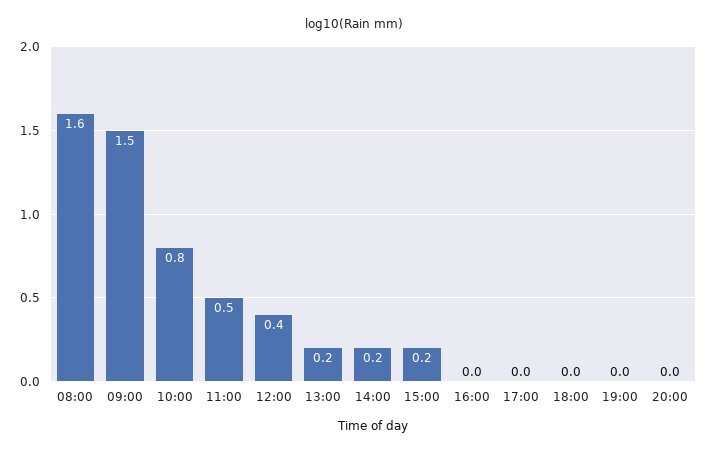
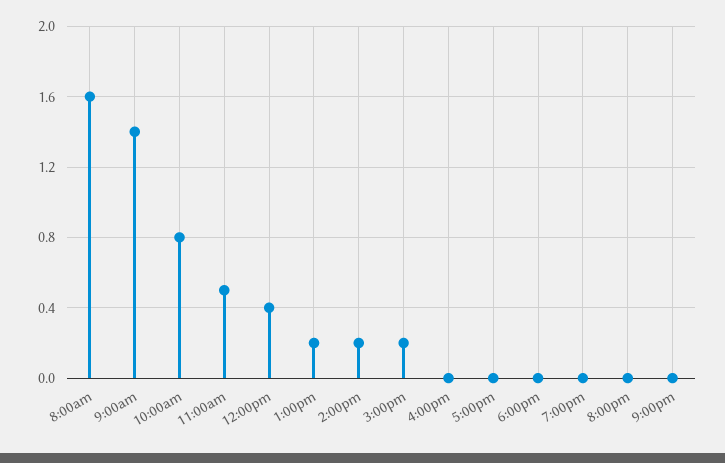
09:00: 1.5 -> 1.4
9:00pm: none -> 0

